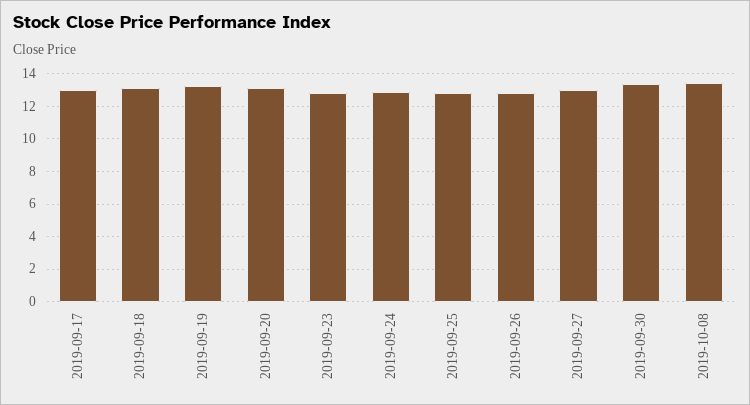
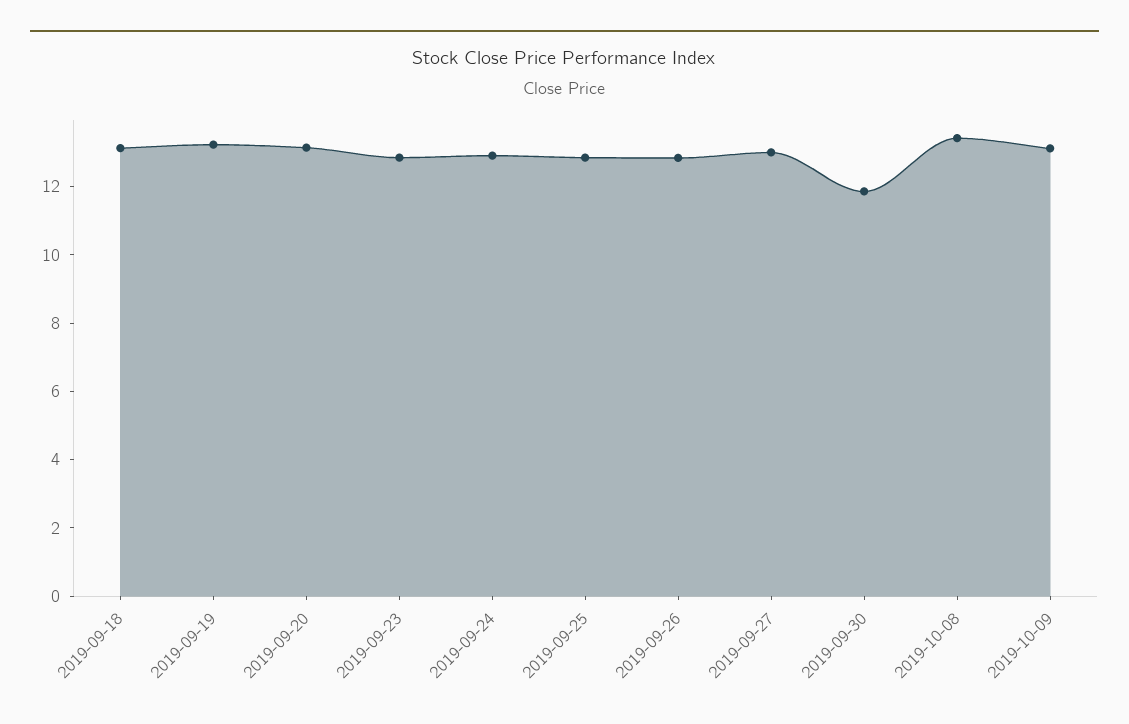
2019-09-17: 13 -> none
2019-09-30: 13.5 -> 12
2019-10-09: none -> 13

